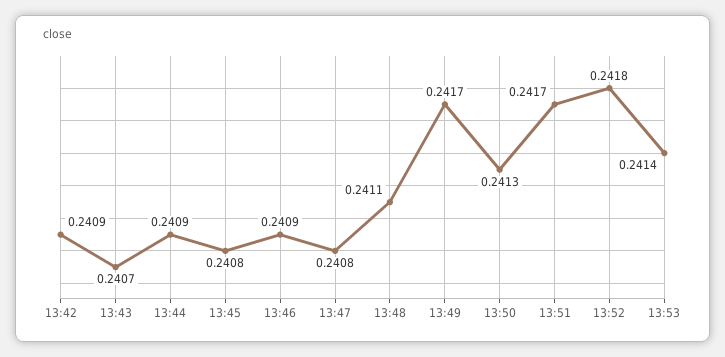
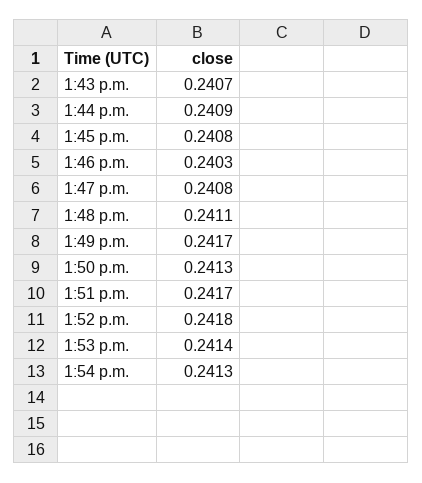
13:42: 0.2409 -> none
13:46: 0.2409 -> 0.2403
1:54 p.m.: none -> 0.2413

